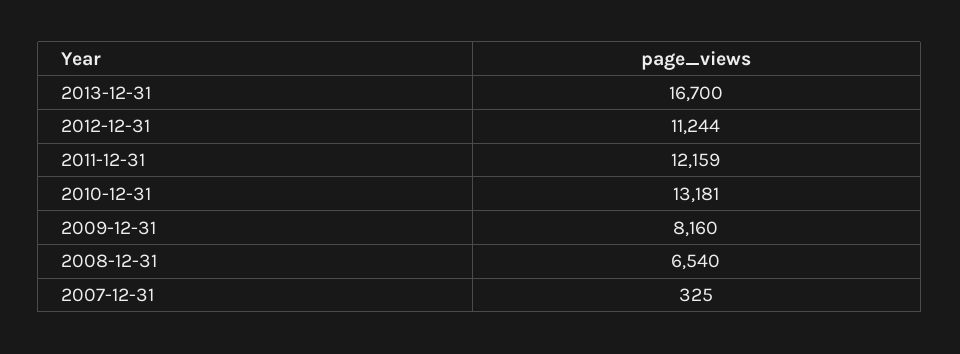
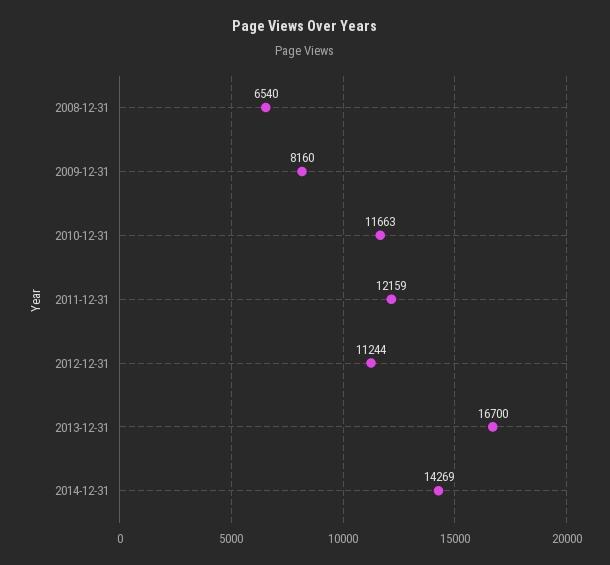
2010-12-31: 13181 -> 11663
2007-12-31: 325 -> none
2014-12-31: none -> 14269

